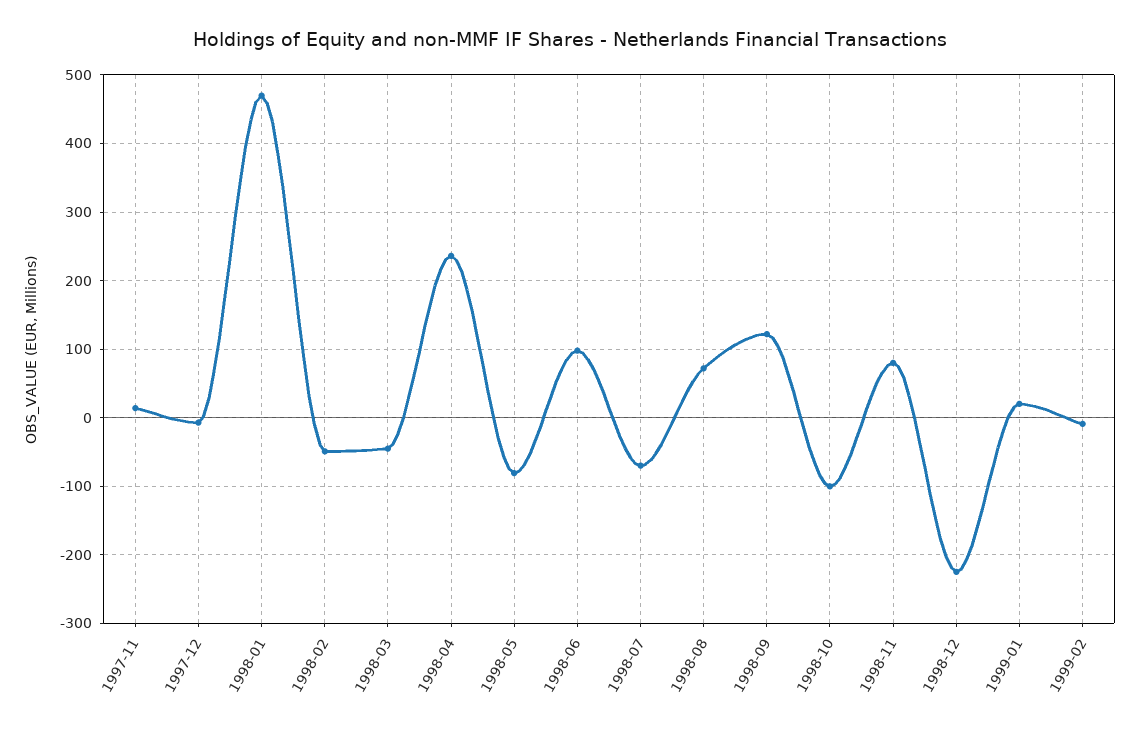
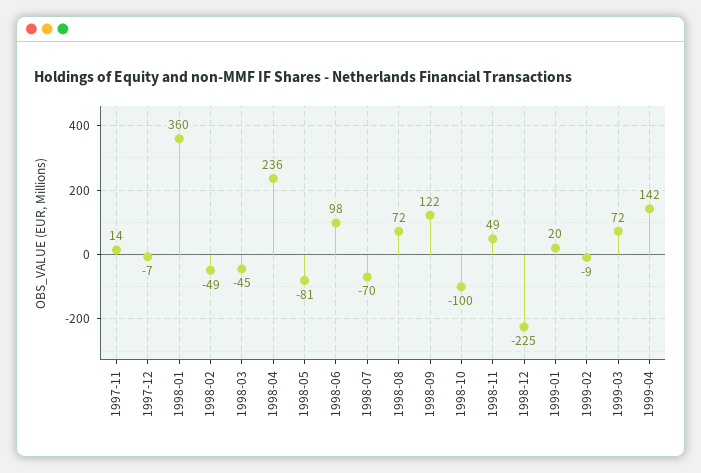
1998-01: 470 -> 360
1998-11: 80 -> 49
1999-03: none -> 72
1999-04: none -> 142

